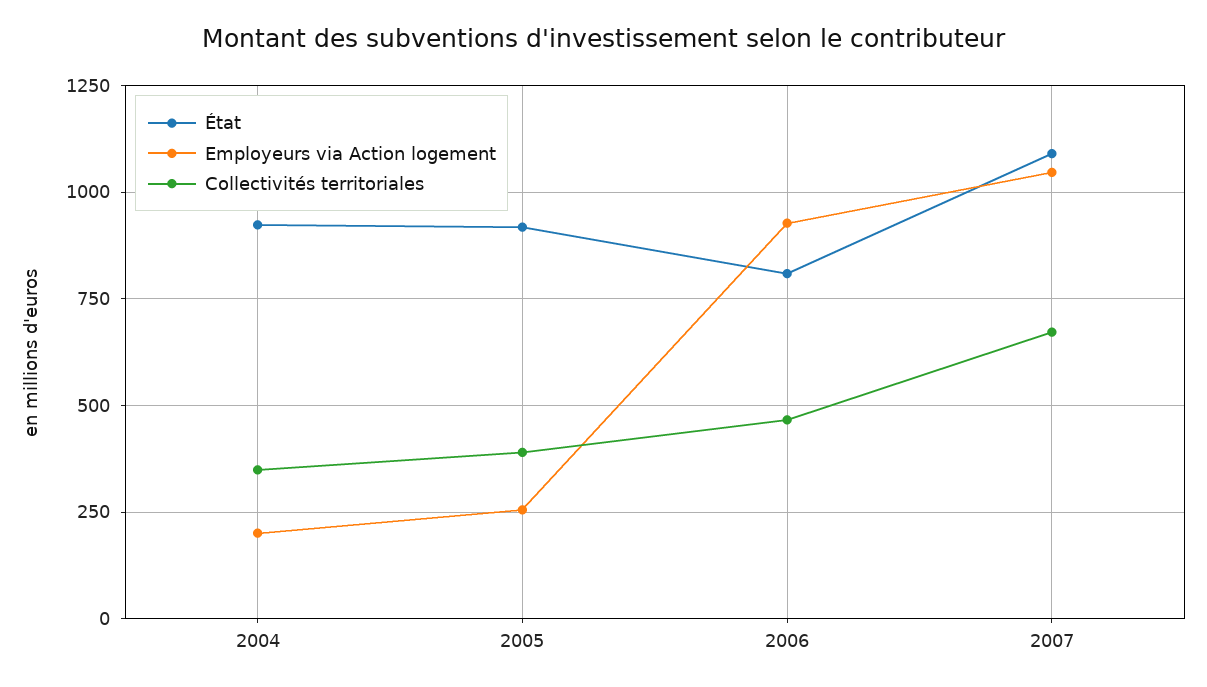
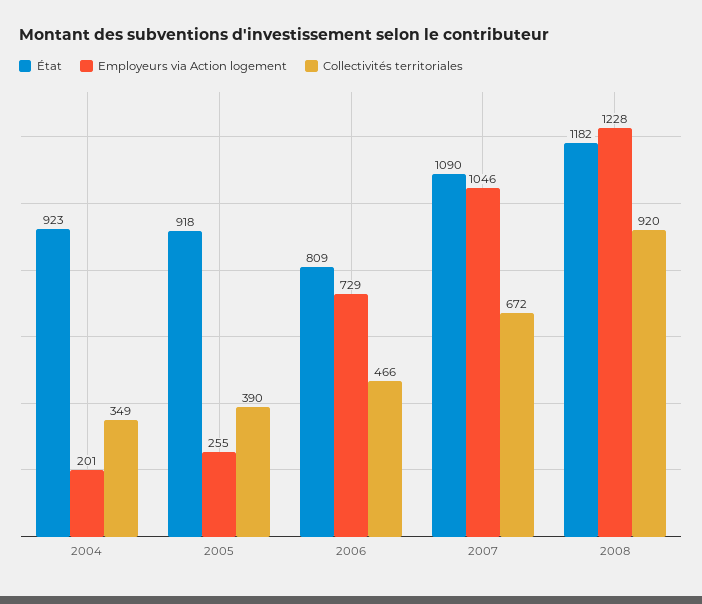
Employeurs via Action logement, 2006: 925 -> 729
État, 2008: none -> 1182
Employeurs via Action logement, 2008: none -> 1228
Collectivités territoriales, 2008: none -> 920

